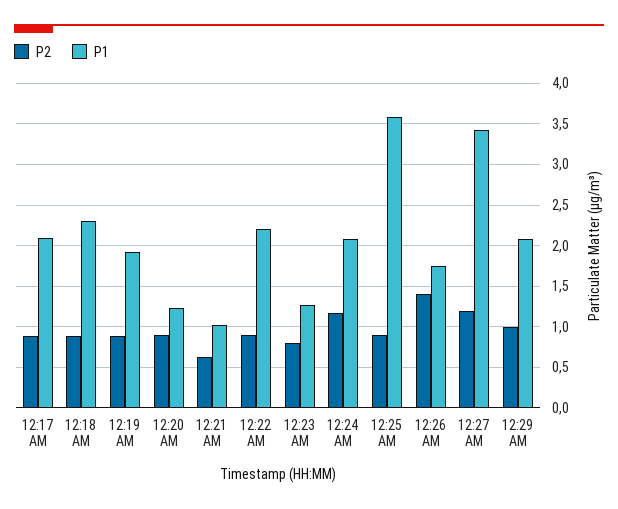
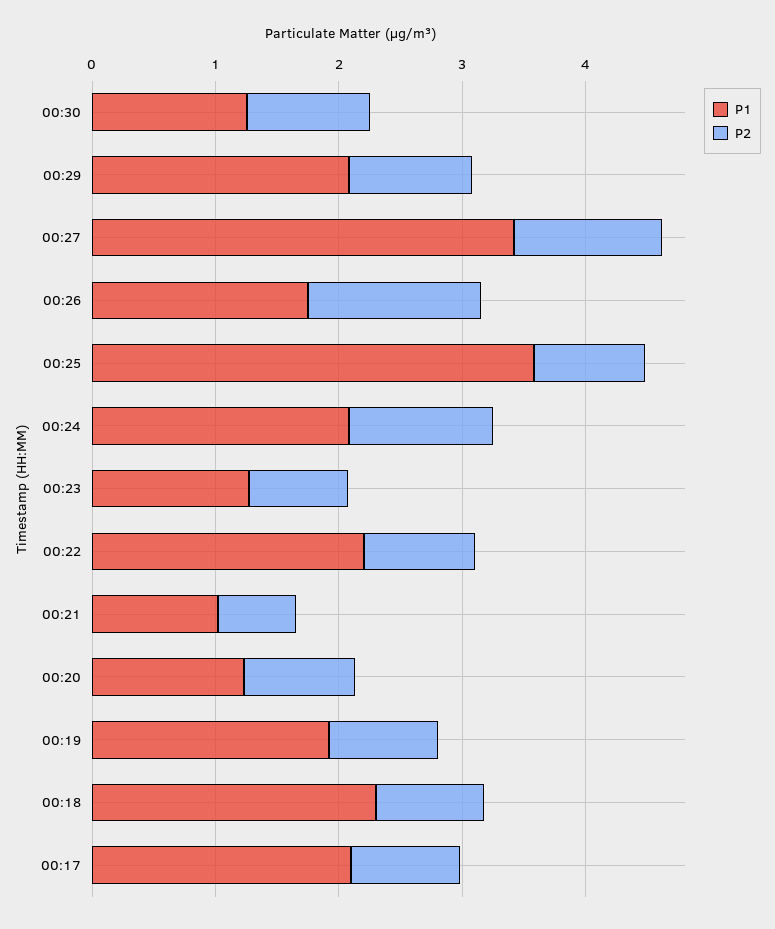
P1, 00:30: none -> 1.2
P2, 00:30: none -> 1

